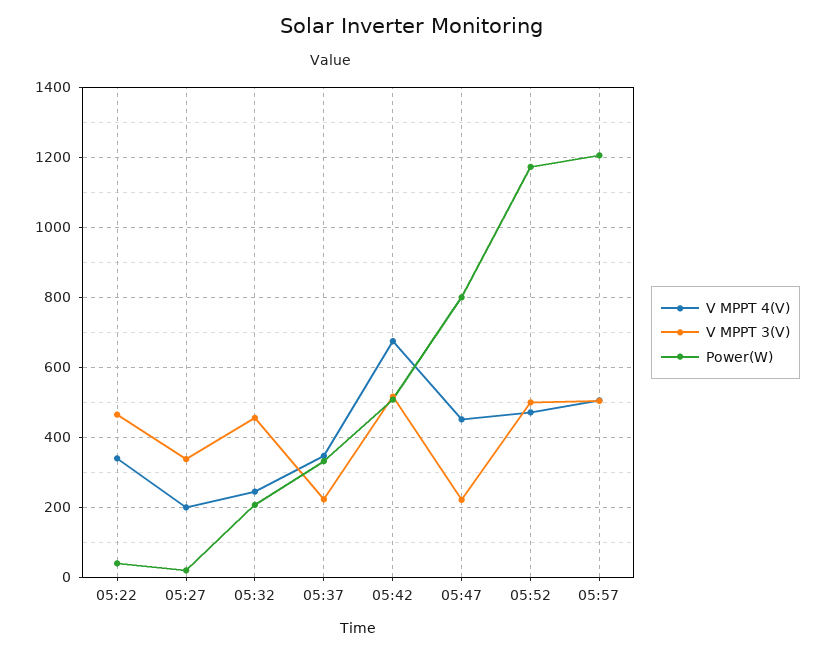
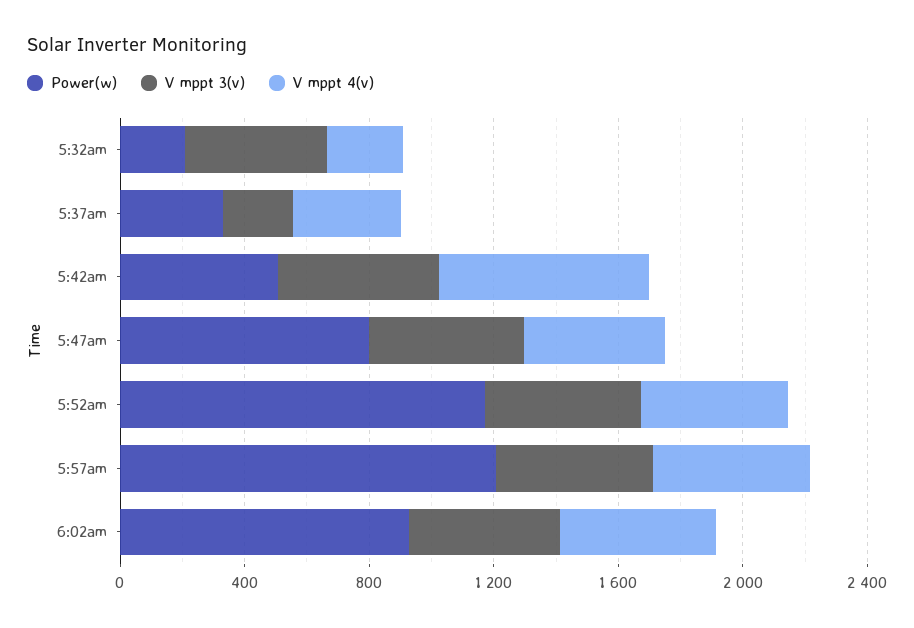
V MPPT 4(V), 05:22: 340 -> none
V MPPT 3(V), 05:22: 460 -> none
Power(W), 05:22: 40 -> none
V MPPT 4(V), 05:27: 200 -> none
V MPPT 3(V), 05:27: 340 -> none
Power(W), 05:27: 20 -> none
V MPPT 3(V), 05:47: 220 -> 500
Power(W), 6:02am: none -> 900
V MPPT 3(V), 6:02am: none -> 500
V MPPT 4(V), 6:02am: none -> 500

